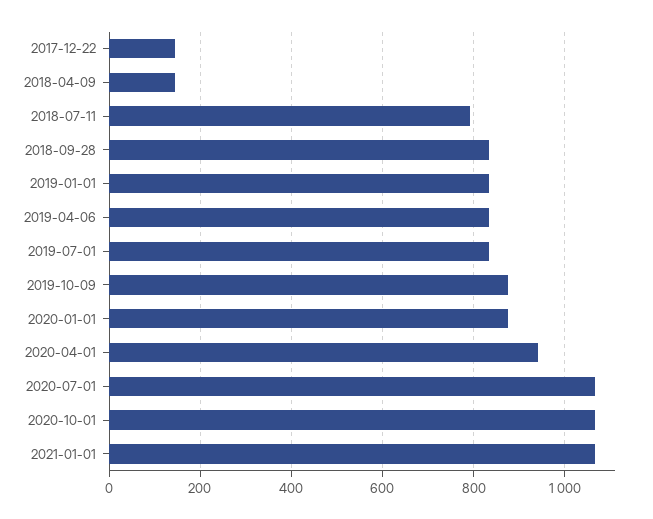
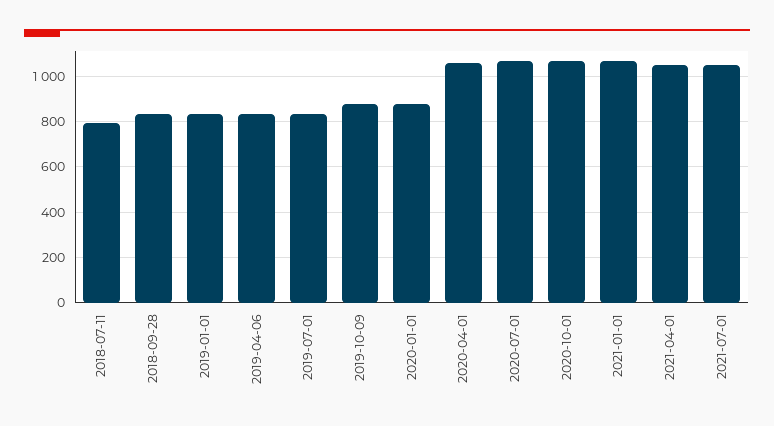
2017-12-22: 140 -> none
2018-04-09: 140 -> none
2020-04-01: 940 -> 1050
2021-04-01: none -> 1050
2021-07-01: none -> 1050

